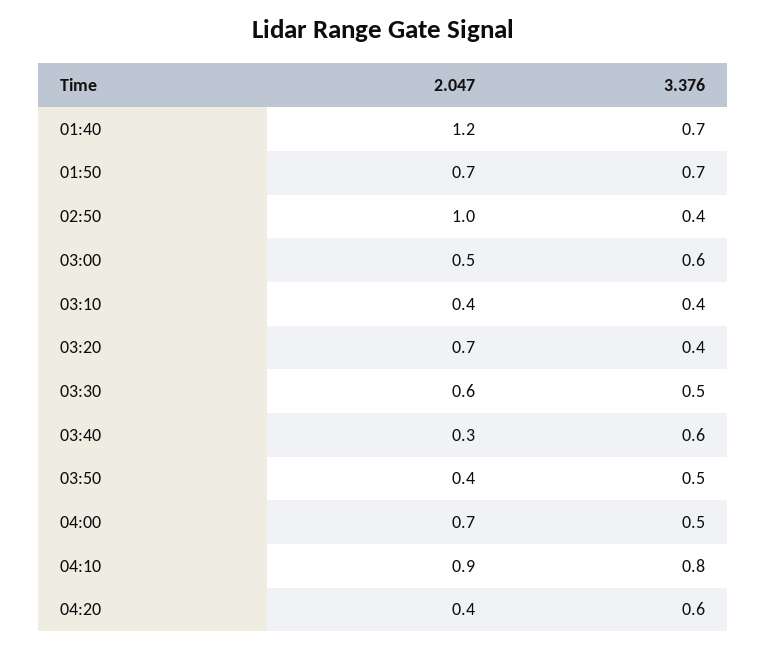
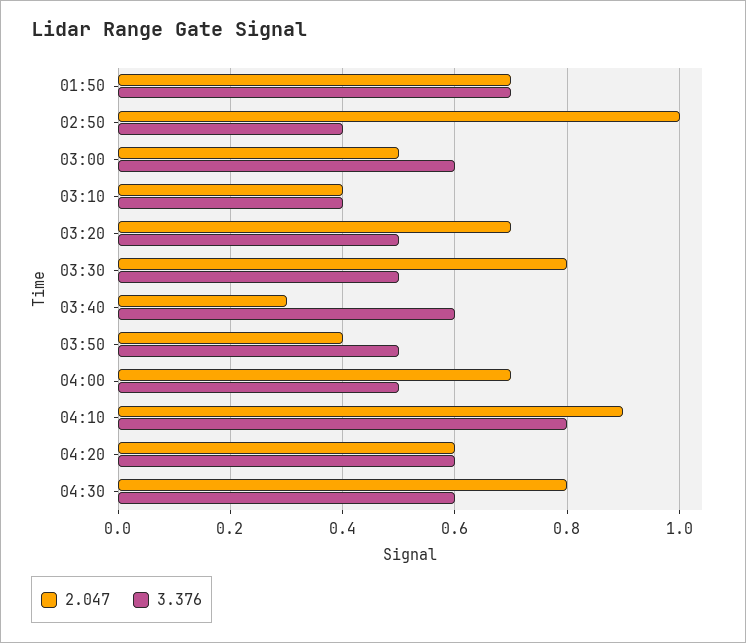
2.047, 01:40: 1.2 -> none
3.376, 01:40: 0.7 -> none
3.376, 03:20: 0.4 -> 0.5
2.047, 03:30: 0.6 -> 0.8
2.047, 04:20: 0.4 -> 0.6
2.047, 04:30: none -> 0.8
3.376, 04:30: none -> 0.6

